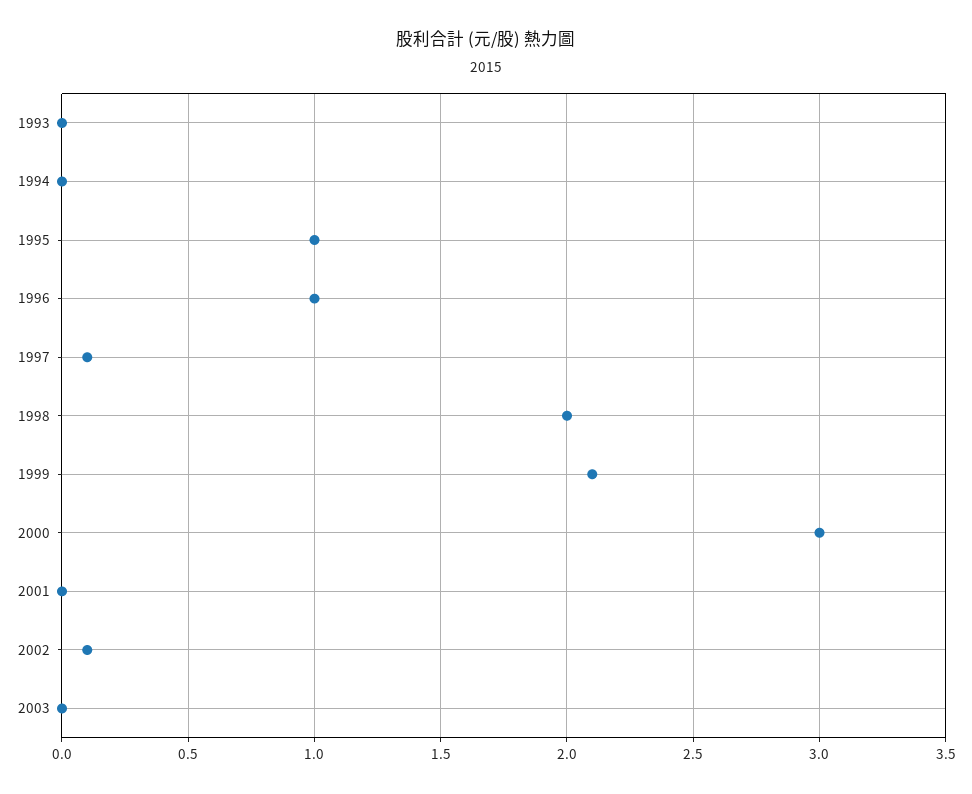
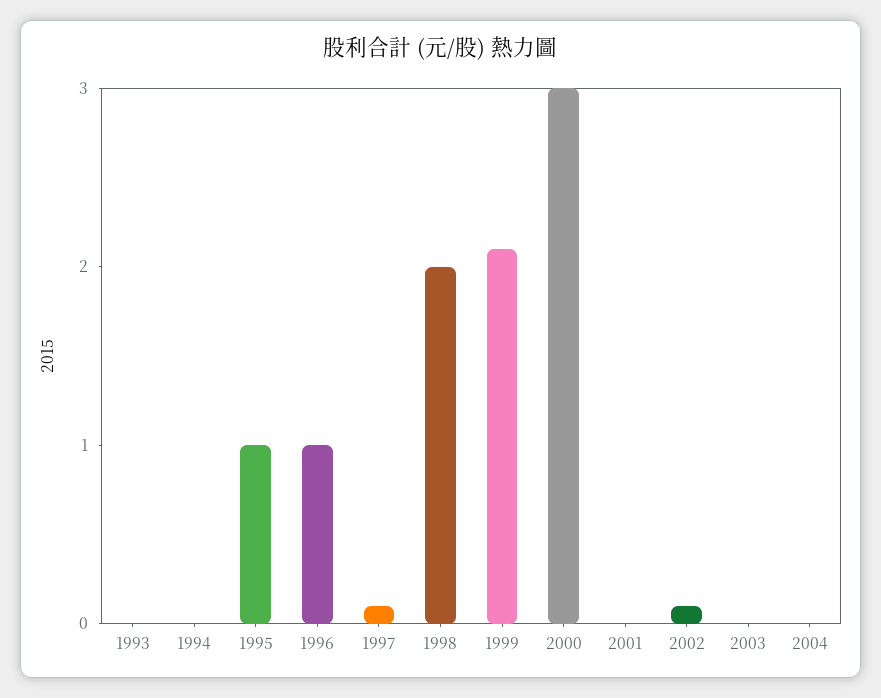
2004: none -> 0

